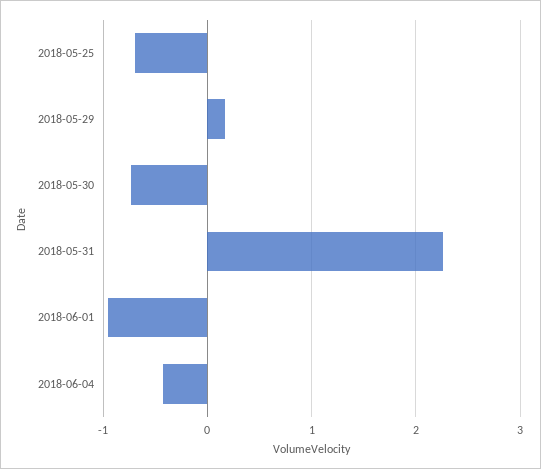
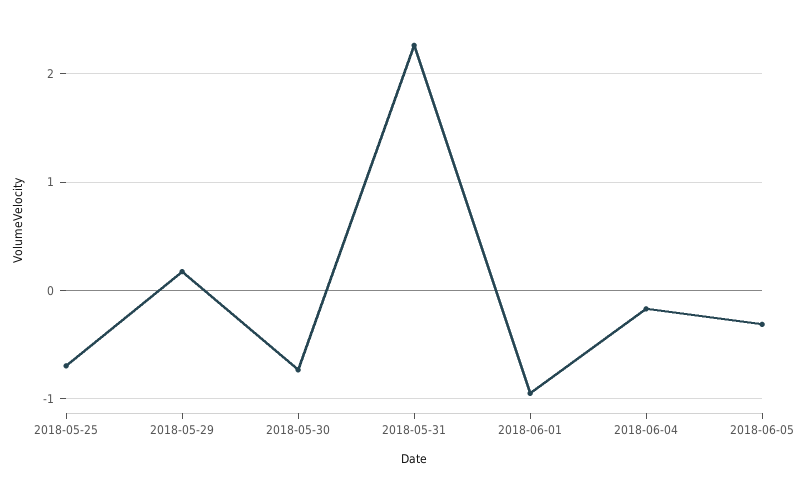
2018-06-04: -0.4 -> -0.2
2018-06-05: none -> -0.3

